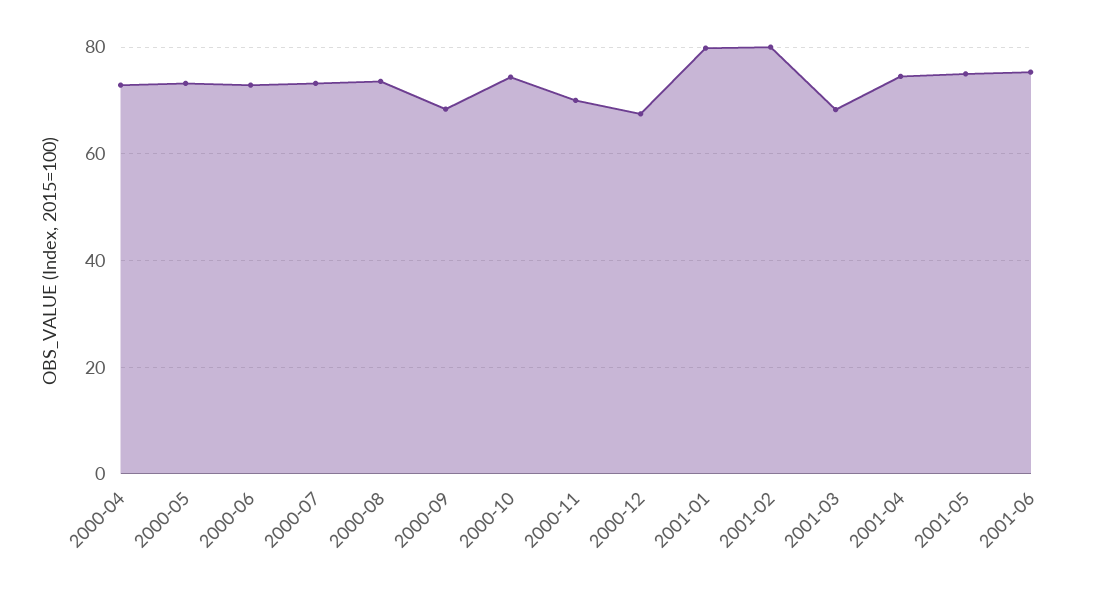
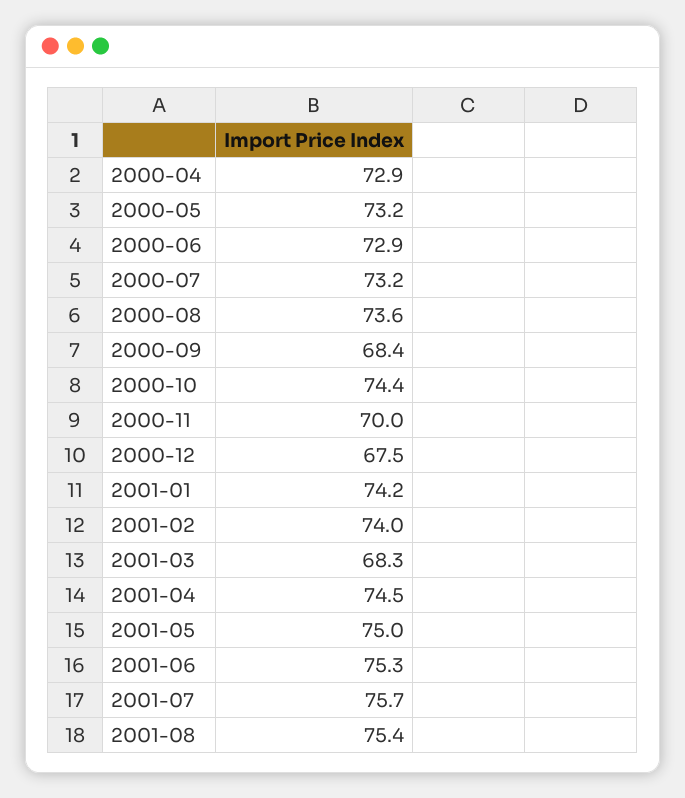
2001-01: 80 -> 74.2
2001-02: 80 -> 74
2001-07: none -> 75.7
2001-08: none -> 75.4

